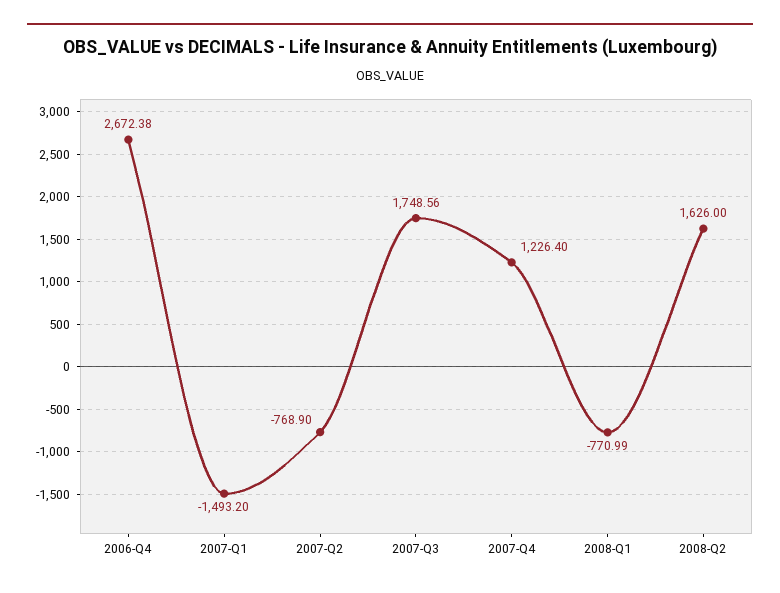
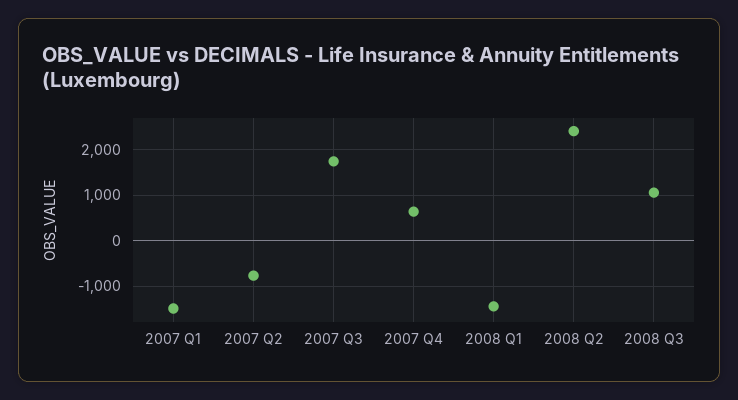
2006-Q4: 2672.38 -> none
2007-Q4: 1226.4 -> 600
2008-Q1: -770.99 -> -1400
2008-Q2: 1626 -> 2400
2008 Q3: none -> 1000

